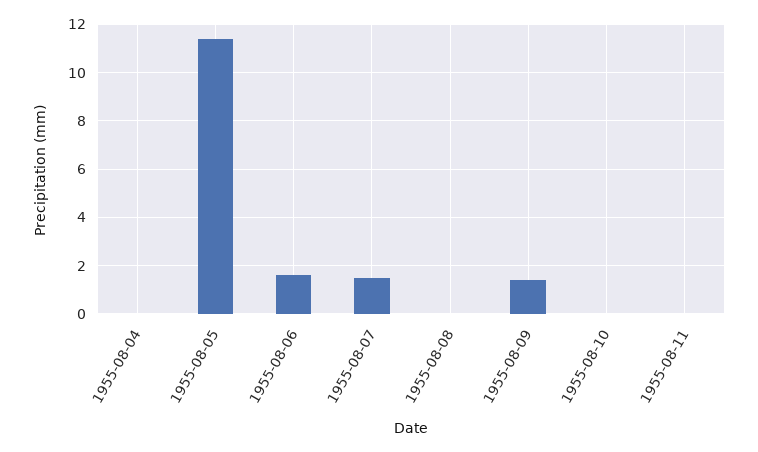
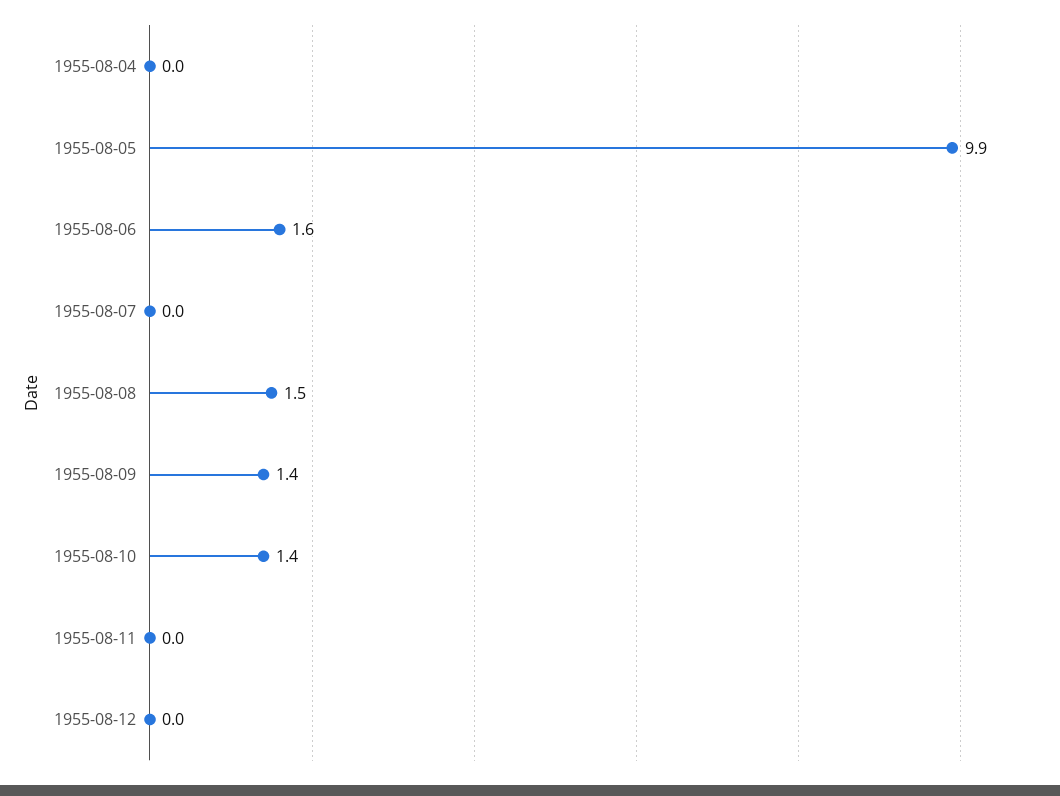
1955-08-05: 11.5 -> 9.9
1955-08-07: 1.5 -> 0
1955-08-08: 0 -> 1.5
1955-08-10: 0 -> 1.4
1955-08-12: none -> 0

